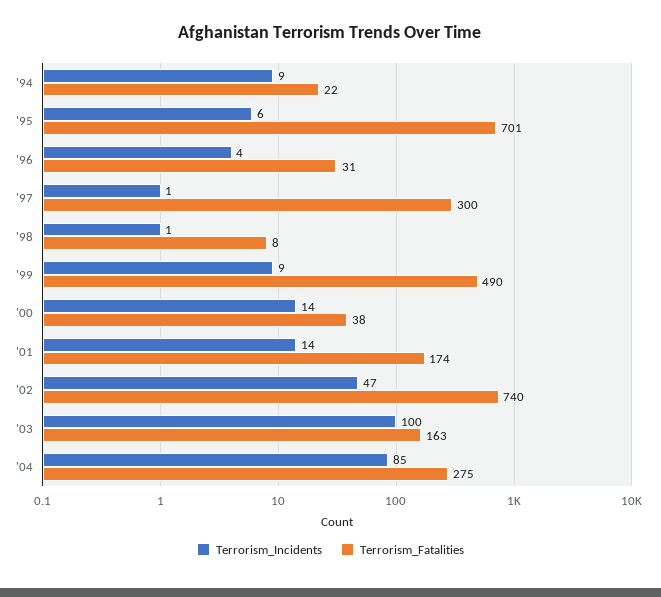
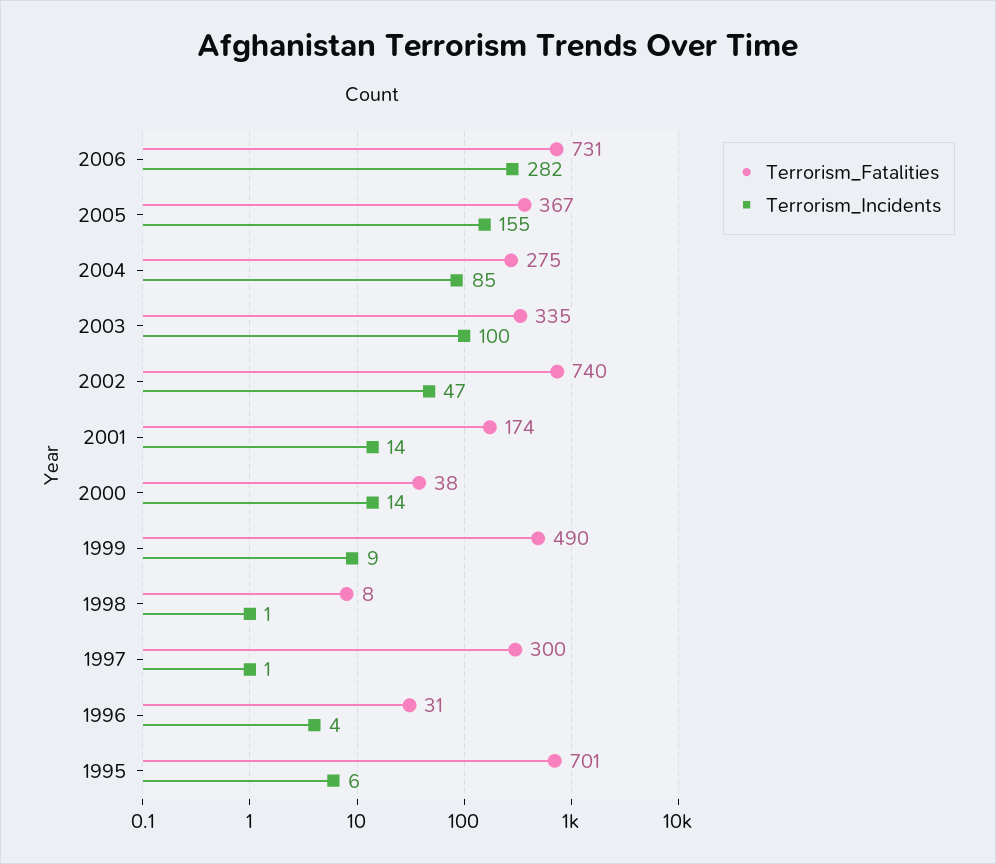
Terrorism_Incidents, '94: 9 -> none
Terrorism_Fatalities, '94: 22 -> none
Terrorism_Fatalities, '03: 163 -> 335
Terrorism_Fatalities, 2006: none -> 731
Terrorism_Incidents, 2006: none -> 282
Terrorism_Fatalities, 2005: none -> 367
Terrorism_Incidents, 2005: none -> 155

